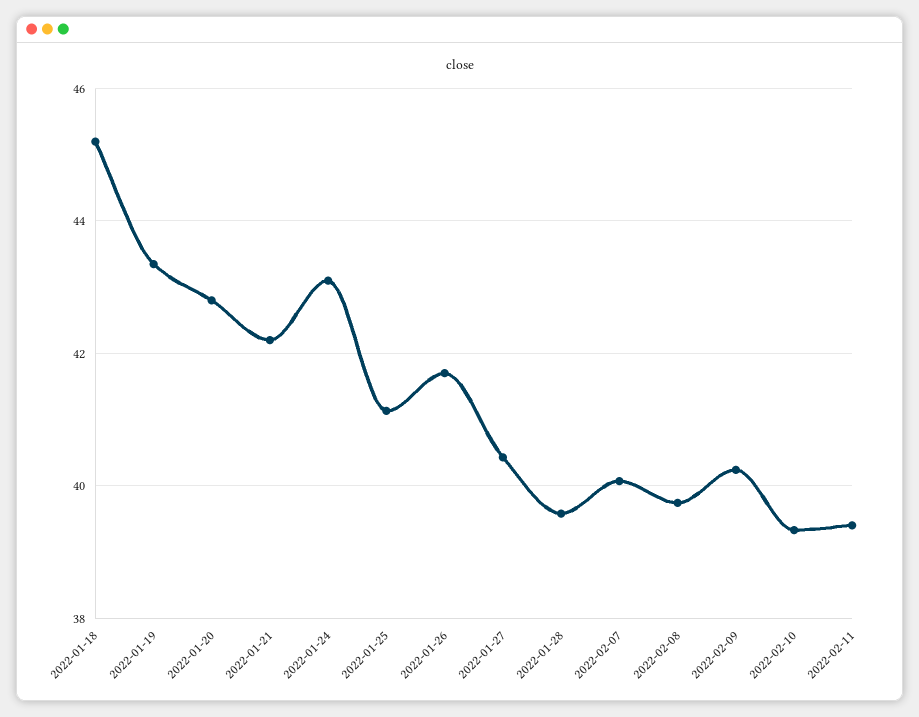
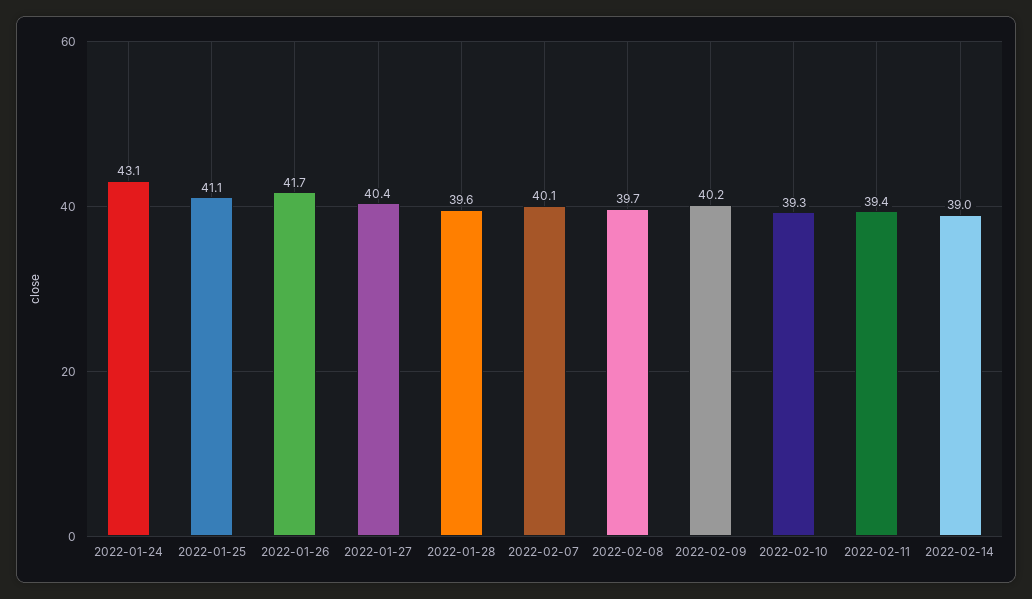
2022-01-18: 45.2 -> none
2022-01-19: 43.4 -> none
2022-01-20: 42.8 -> none
2022-01-21: 42.2 -> none
2022-02-14: none -> 39

